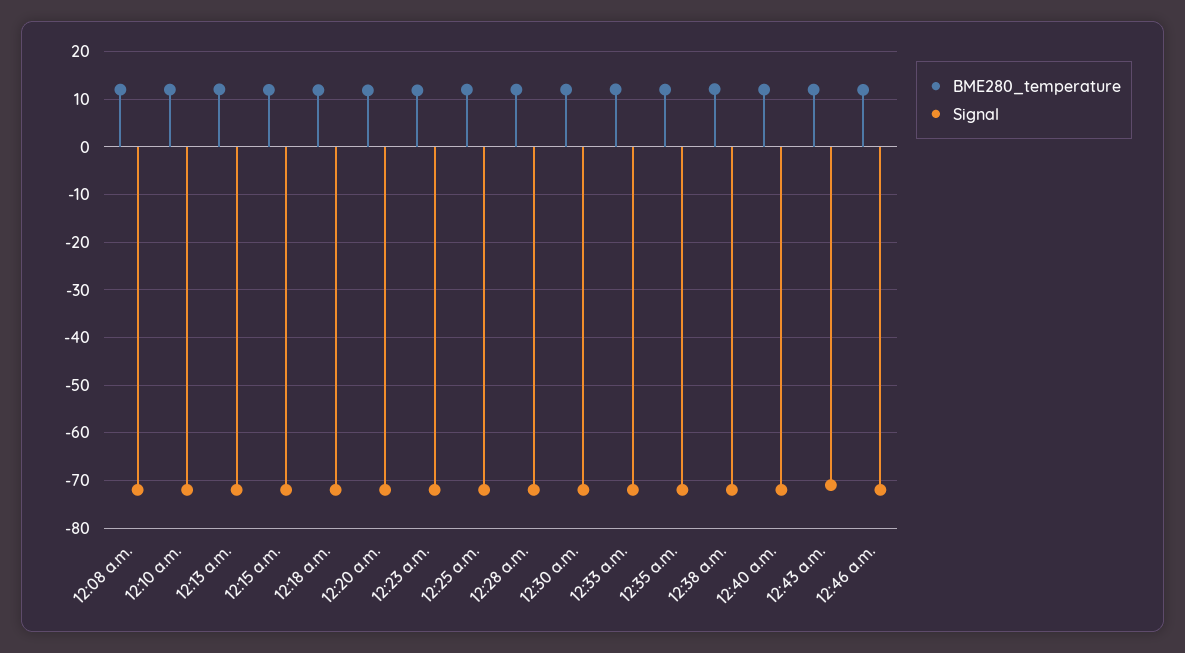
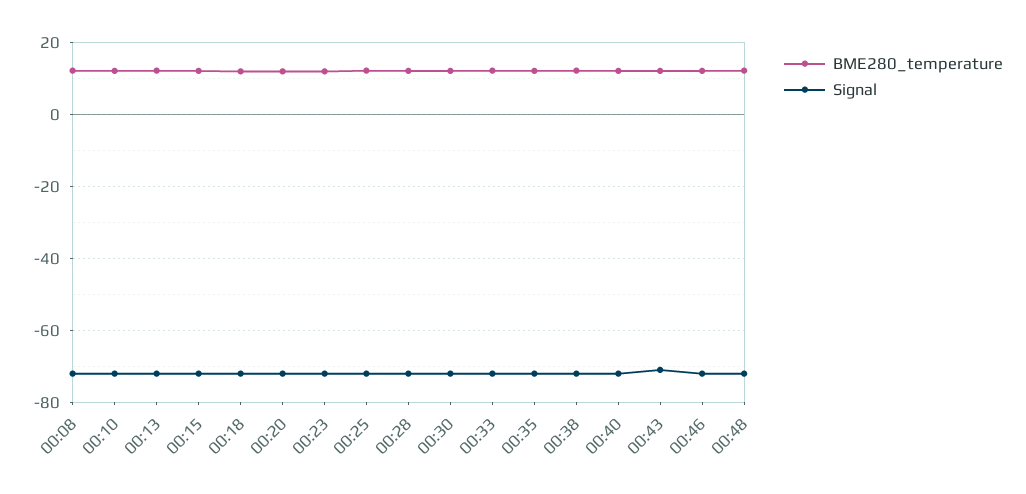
BME280_temperature, 00:48: none -> 12
Signal, 00:48: none -> -72

